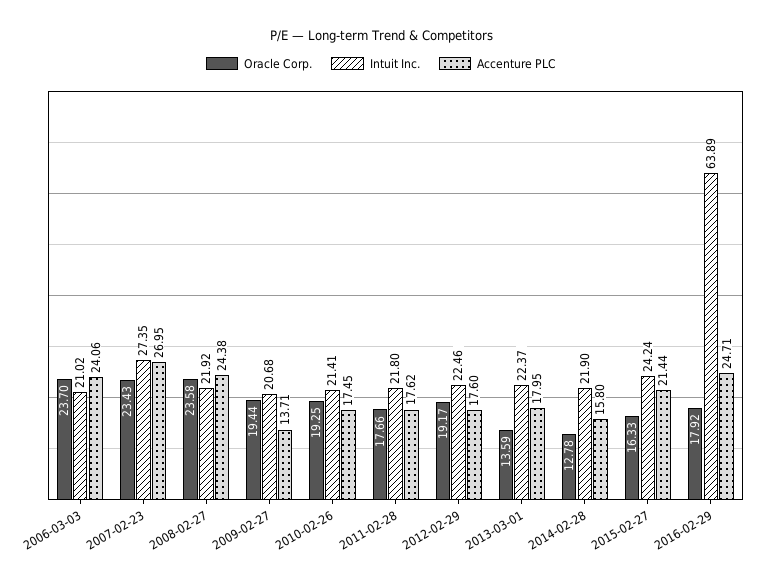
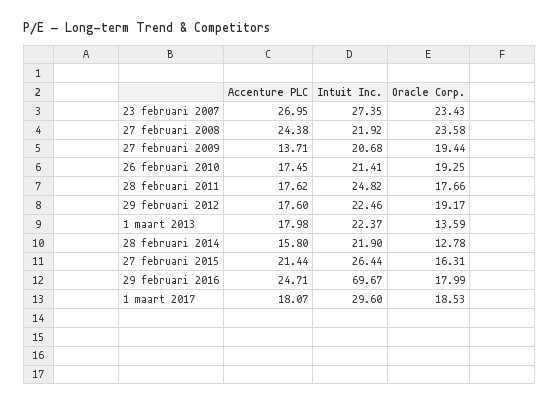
Oracle Corp., 2006-03-03: 23.7 -> none
Intuit Inc., 2006-03-03: 21.02 -> none
Accenture PLC, 2006-03-03: 24.06 -> none
Intuit Inc., 2011-02-28: 21.8 -> 24.82
Accenture PLC, 2013-03-01: 17.95 -> 17.98
Oracle Corp., 2015-02-27: 16.33 -> 16.31
Intuit Inc., 2015-02-27: 24.24 -> 26.44
Oracle Corp., 2016-02-29: 17.92 -> 17.99
Intuit Inc., 2016-02-29: 63.89 -> 69.67
Accenture PLC, 1 maart 2017: none -> 18.07
Intuit Inc., 1 maart 2017: none -> 29.6
Oracle Corp., 1 maart 2017: none -> 18.53

